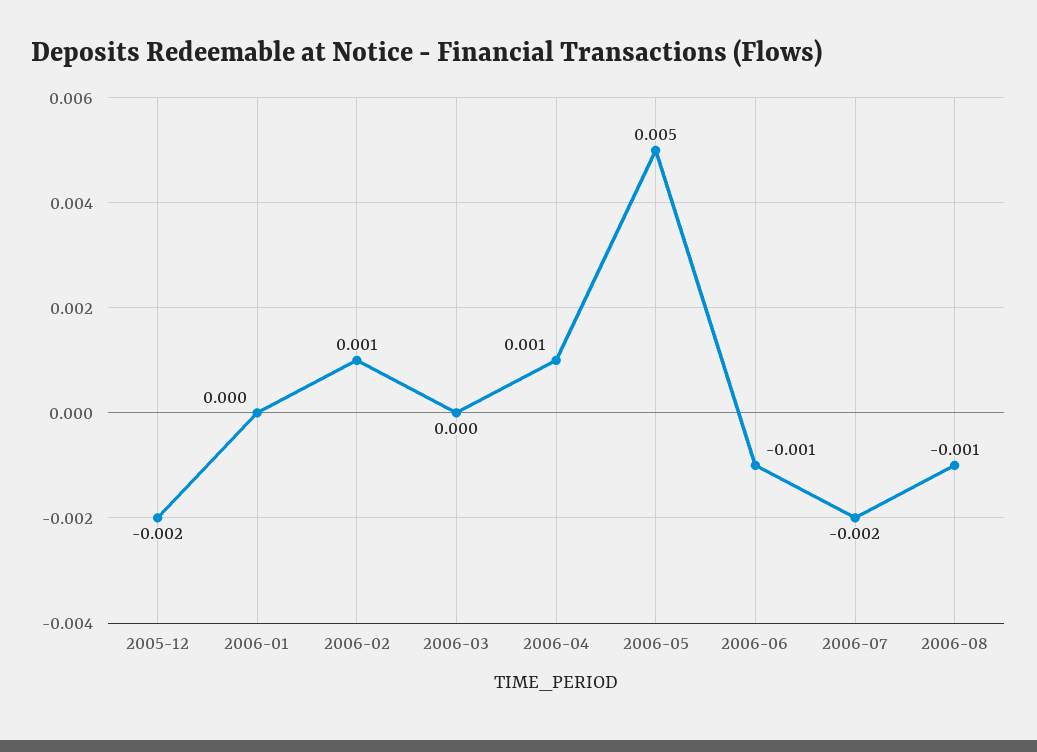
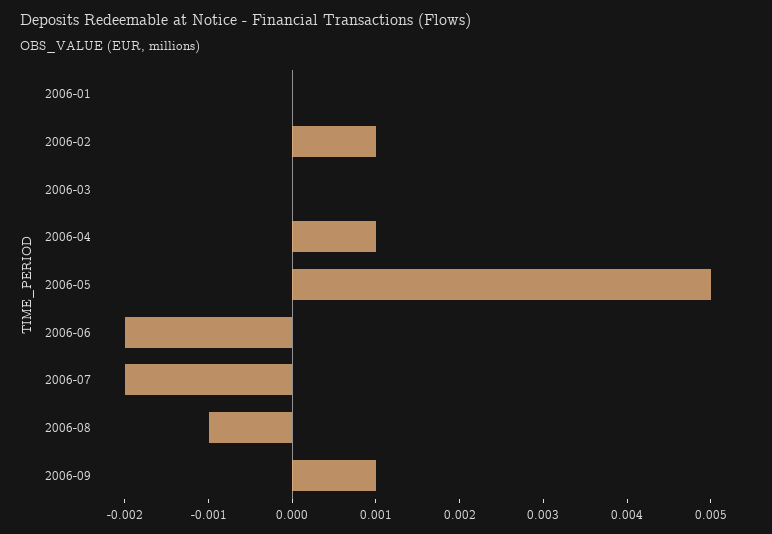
2005-12: -0.002 -> none
2006-06: -0.001 -> -0.002
2006-09: none -> 0.001

